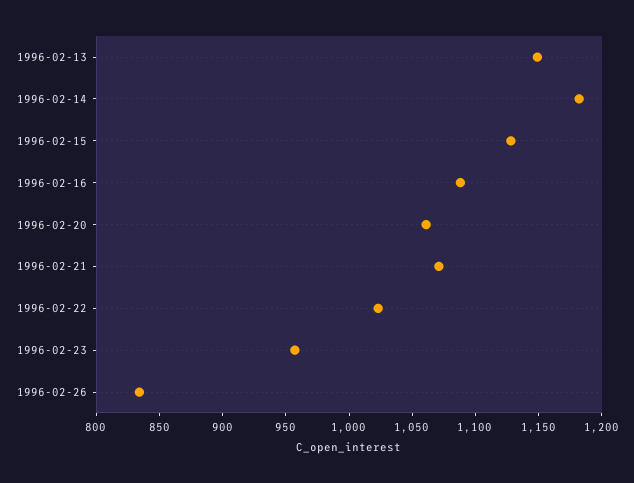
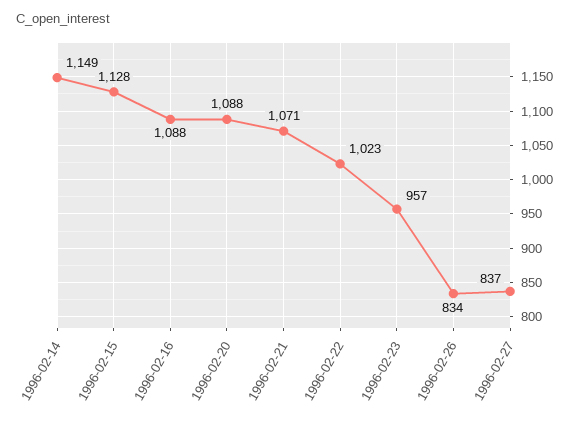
1996-02-13: 1150 -> none
1996-02-14: 1180 -> 1149
1996-02-20: 1060 -> 1088
1996-02-27: none -> 837

